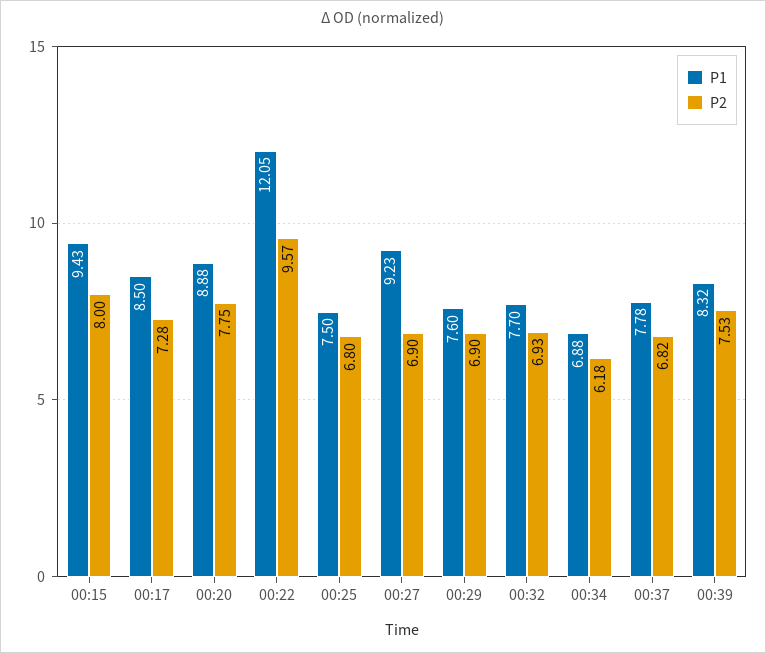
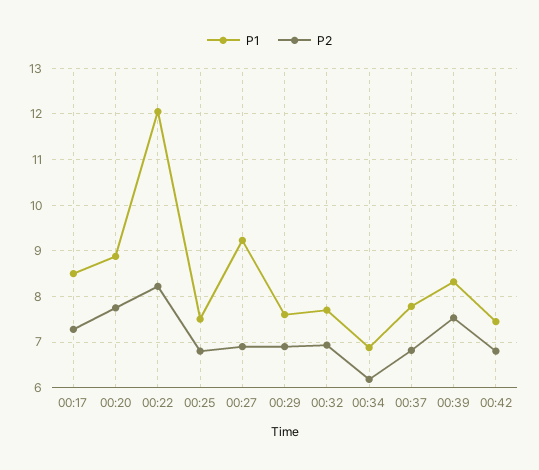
P1, 00:15: 9.43 -> none
P2, 00:15: 8 -> none
P2, 00:22: 9.57 -> 8.2
P1, 00:42: none -> 7.4
P2, 00:42: none -> 6.8

